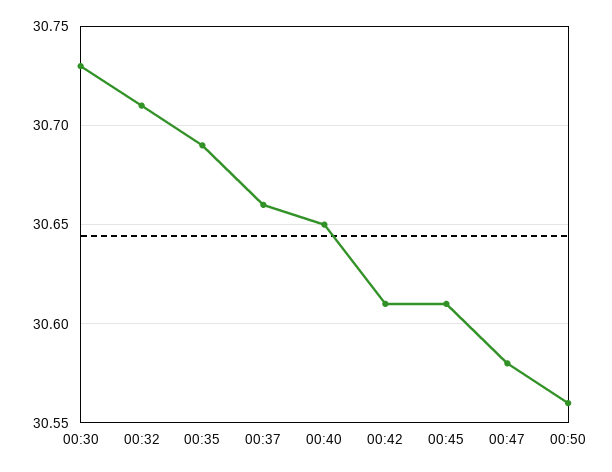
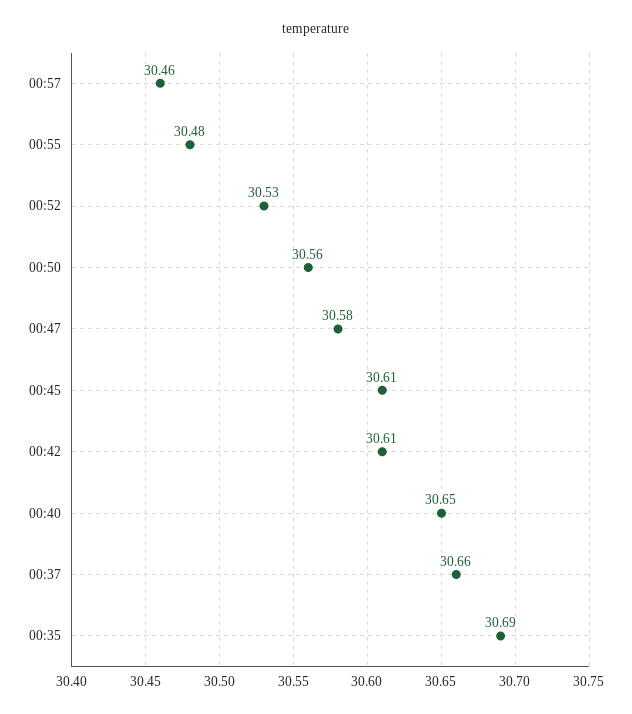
00:30: 30.73 -> none
00:32: 30.71 -> none
00:57: none -> 30.46
00:55: none -> 30.48
00:52: none -> 30.53

